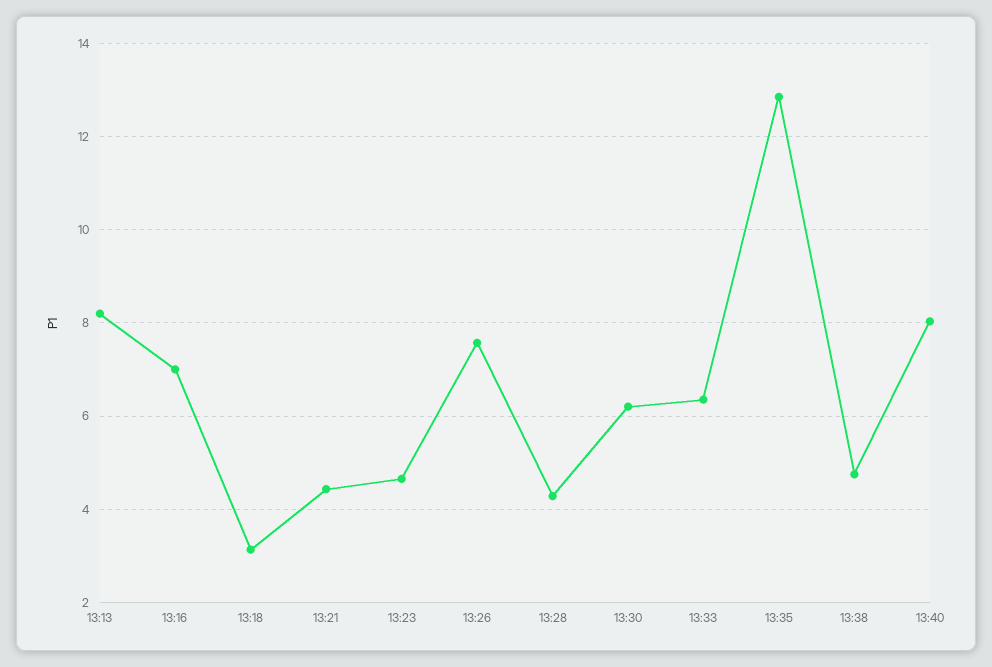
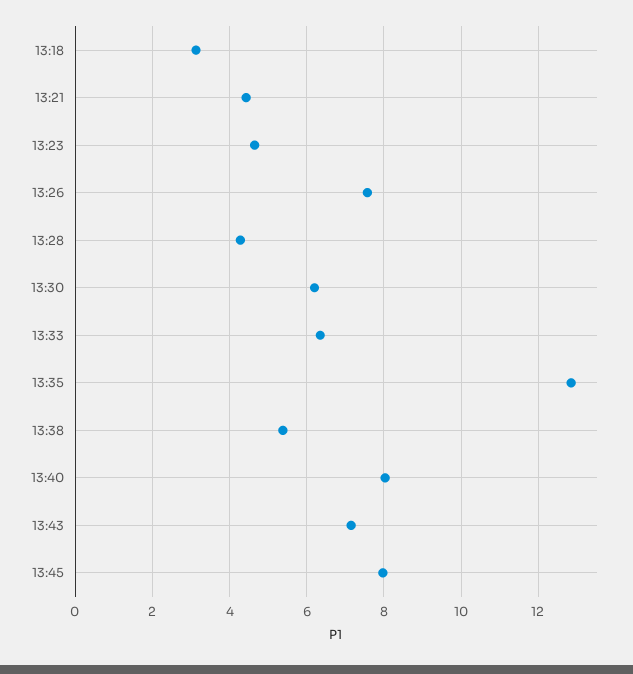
13:13: 8.2 -> none
13:16: 7 -> none
13:38: 4.8 -> 5.4
13:43: none -> 7.2
13:45: none -> 8

